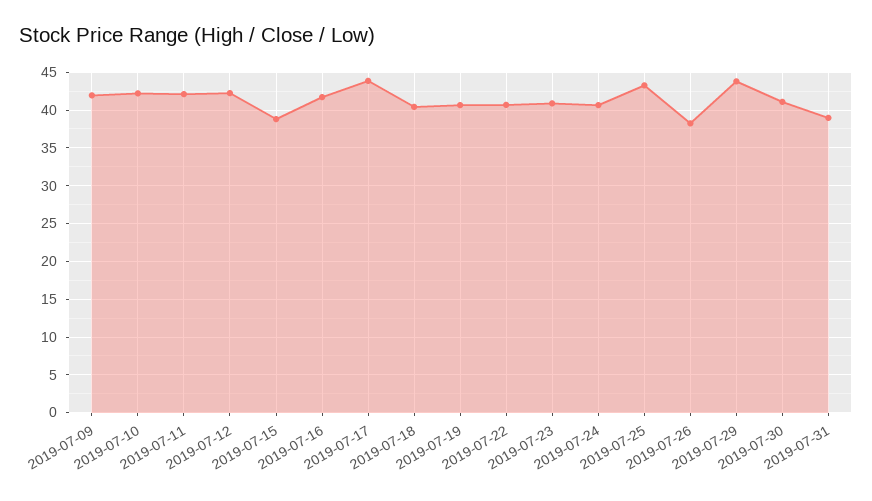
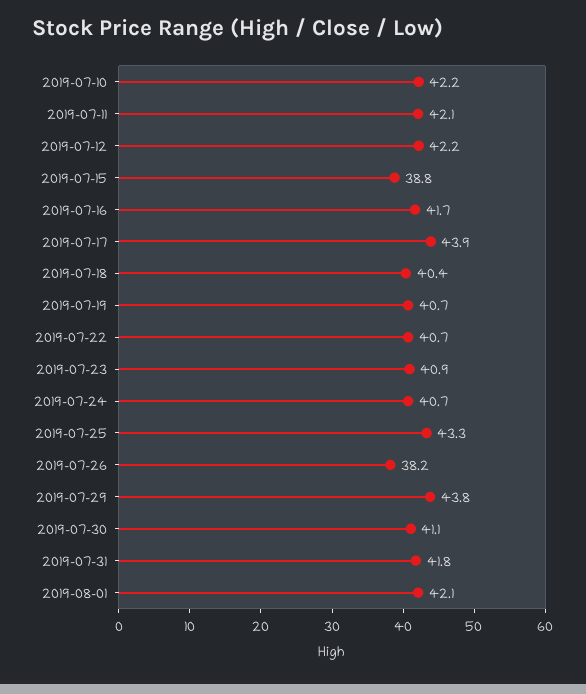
2019-07-09: 42 -> none
2019-07-31: 39 -> 41.8
2019-08-01: none -> 42.1

